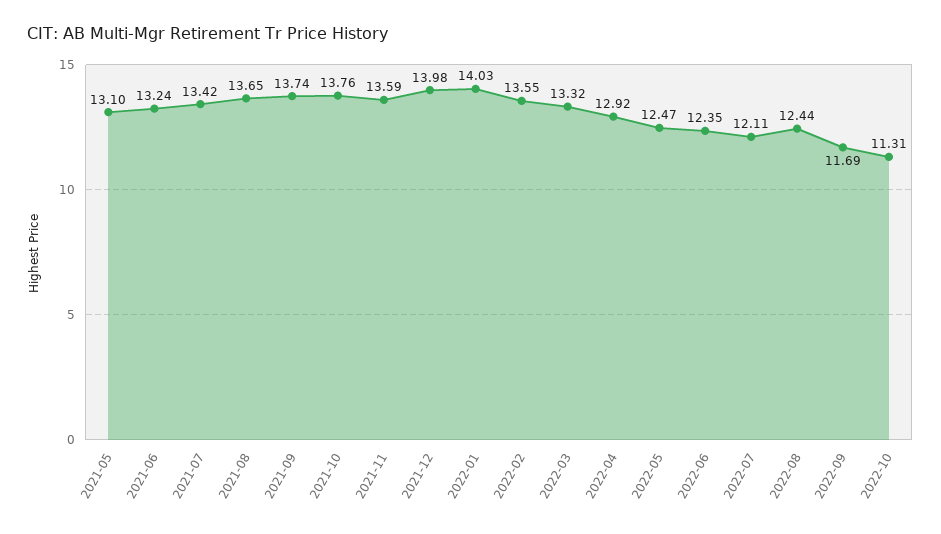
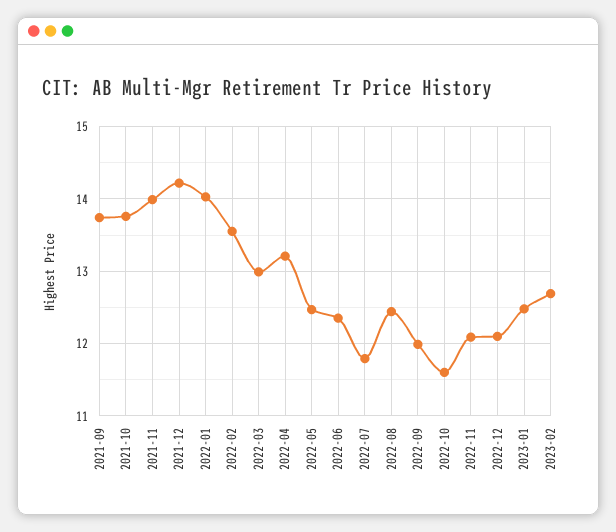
2021-05: 13.1 -> none
2021-06: 13.24 -> none
2021-07: 13.42 -> none
2021-08: 13.65 -> none
2021-11: 13.59 -> 14
2021-12: 13.98 -> 14.2
2022-03: 13.32 -> 13
2022-04: 12.92 -> 13.2
2022-07: 12.11 -> 11.8
2022-09: 11.69 -> 12
2022-10: 11.31 -> 11.6
2022-11: none -> 12.1
2022-12: none -> 12.1
2023-01: none -> 12.5
2023-02: none -> 12.7

